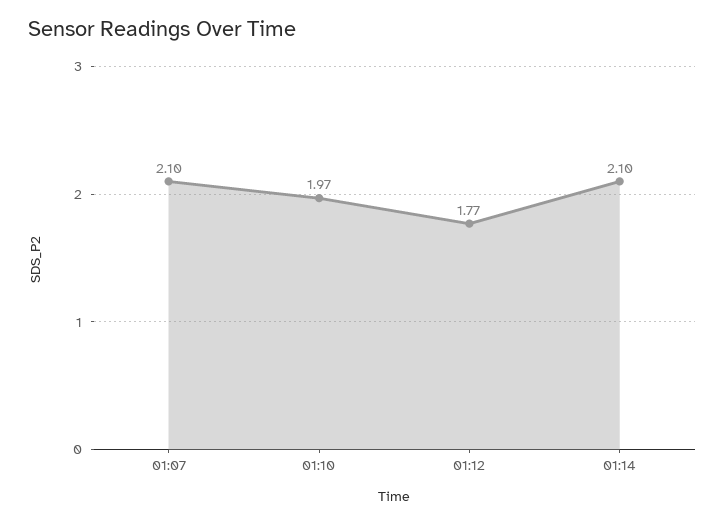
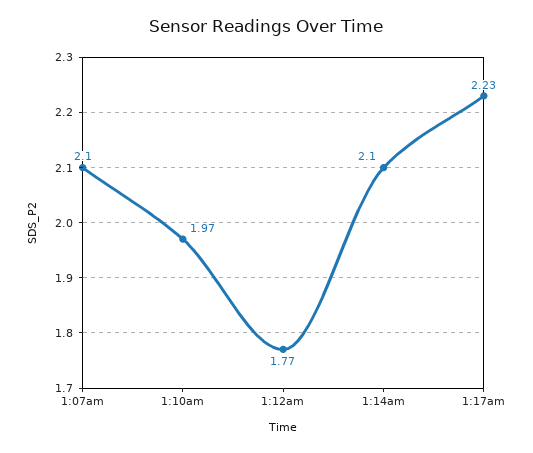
1:17am: none -> 2.23

